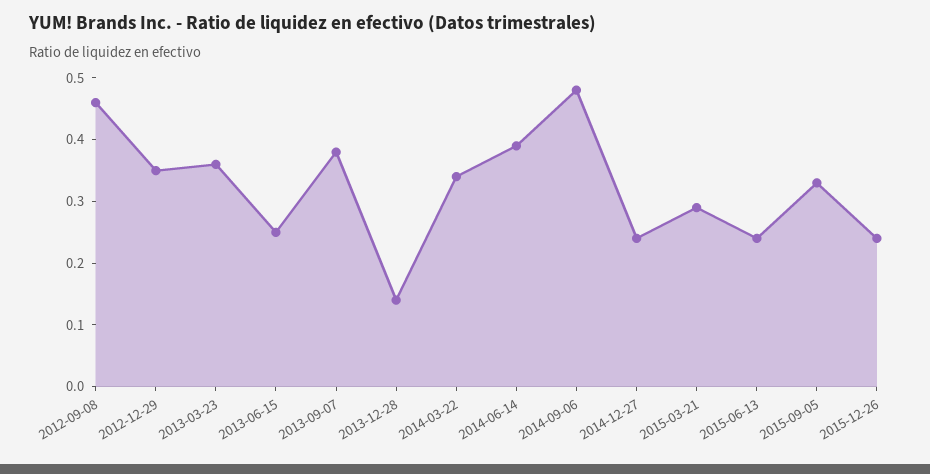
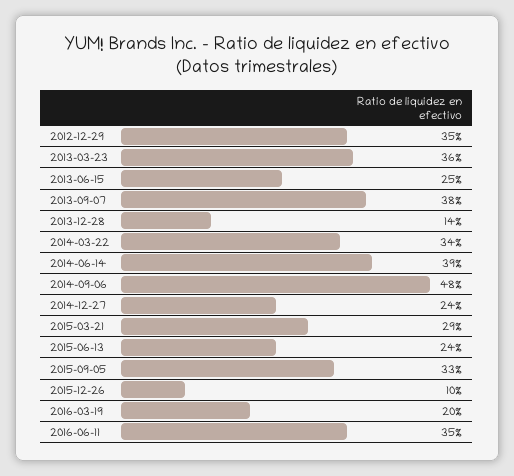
2012-09-08: 0.45 -> none
2015-12-26: 0.25 -> 0.1
2016-03-19: none -> 0.2
2016-06-11: none -> 0.35

